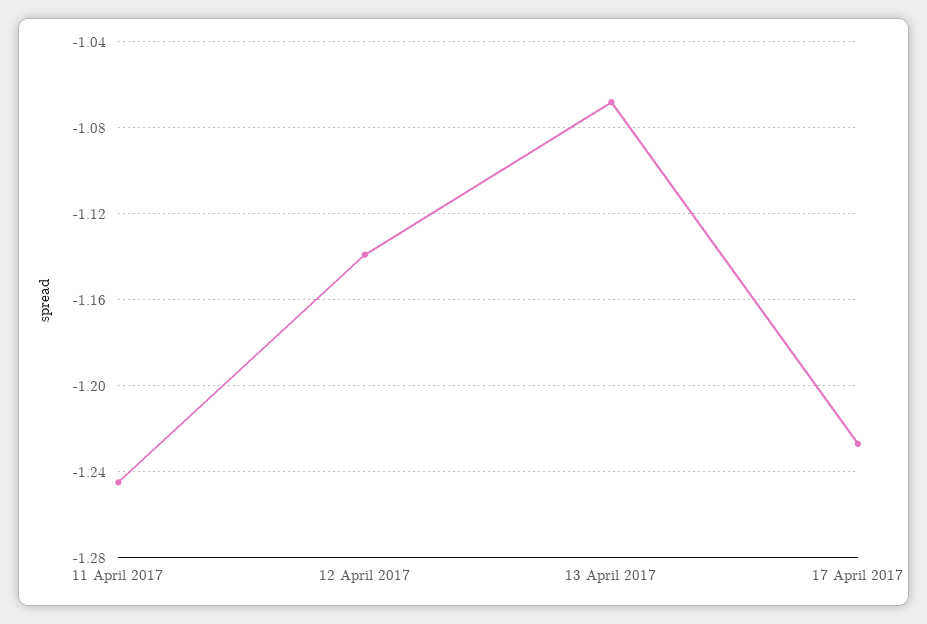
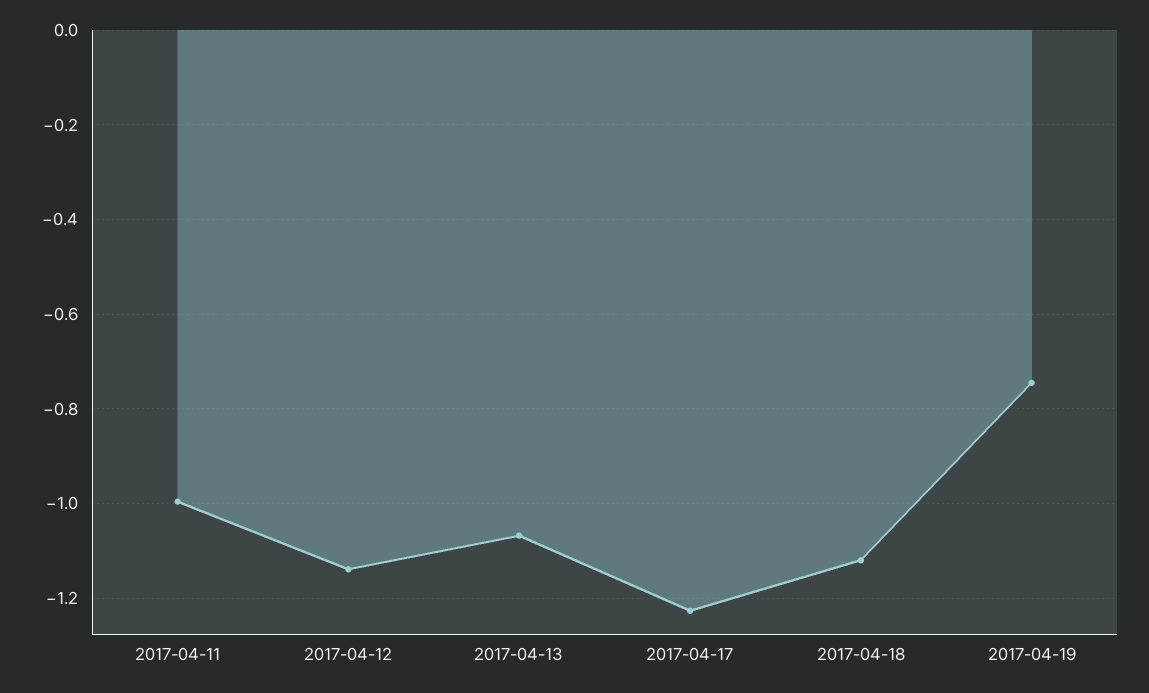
11 April 2017: -1.245 -> -1
2017-04-18: none -> -1.12
2017-04-19: none -> -0.74

